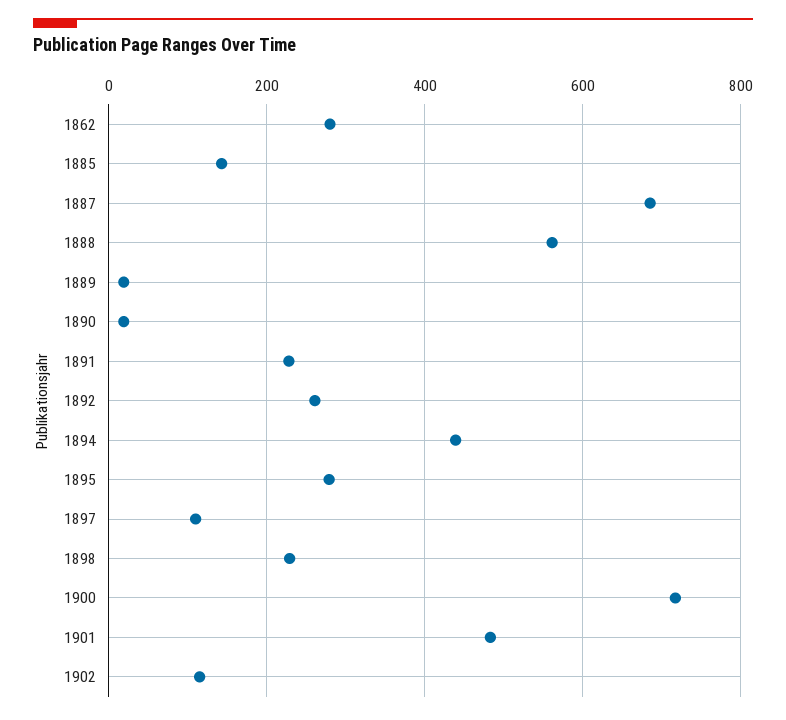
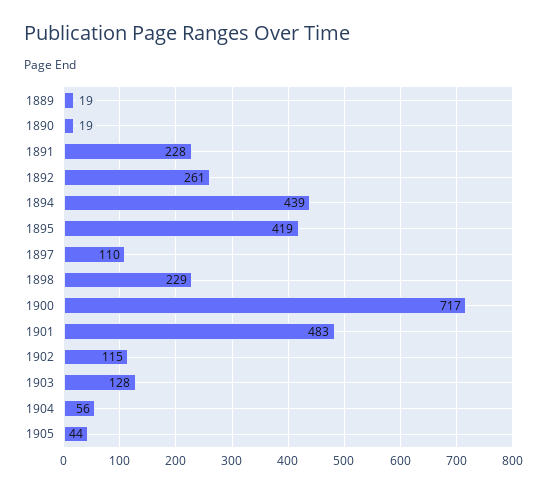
1862: 280 -> none
1885: 140 -> none
1887: 680 -> none
1888: 560 -> none
1895: 280 -> 419
1903: none -> 128
1904: none -> 56
1905: none -> 44

